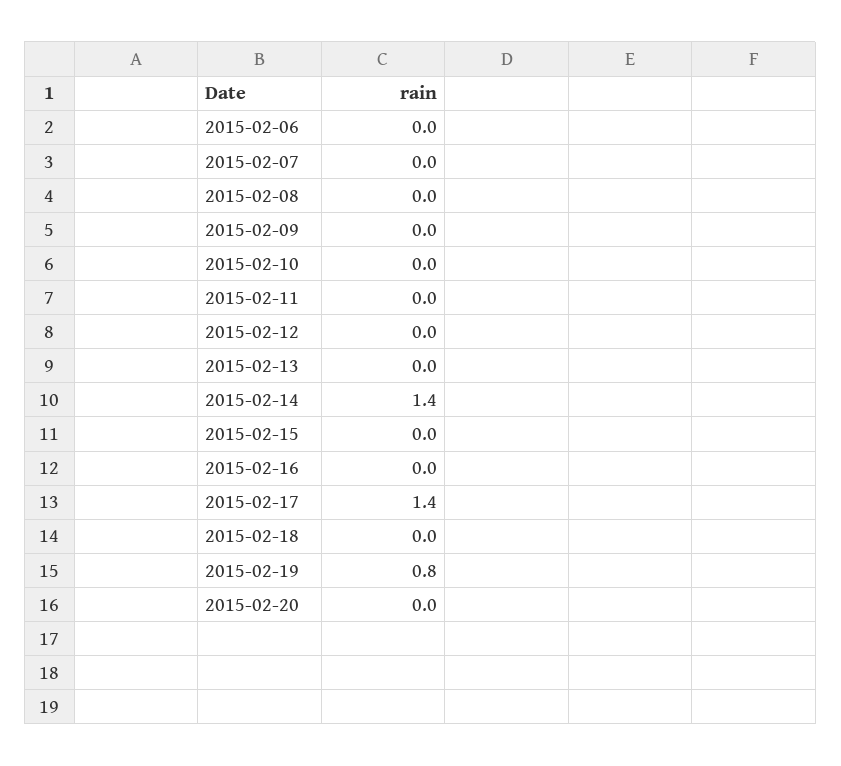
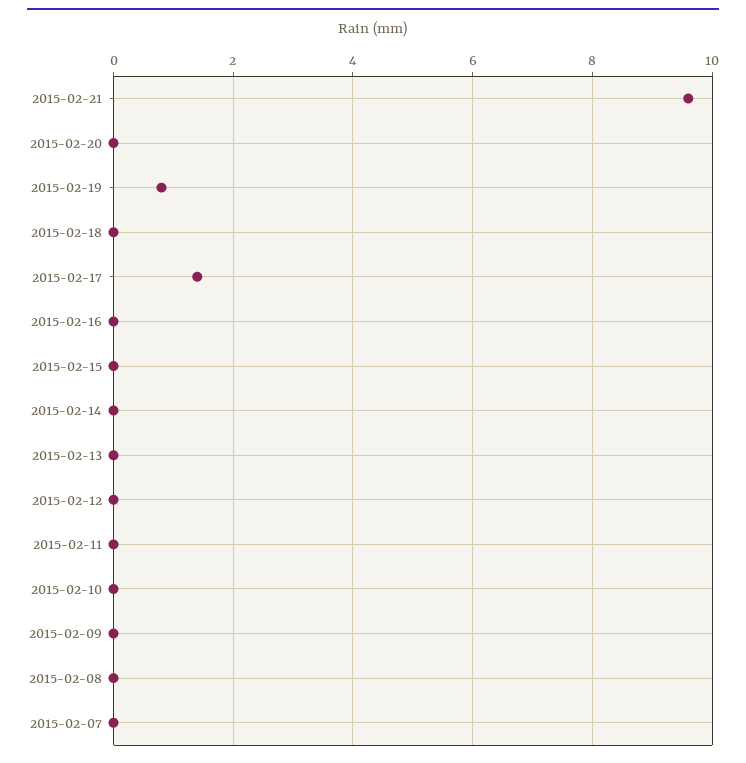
2015-02-06: 0 -> none
2015-02-14: 1.4 -> 0
2015-02-21: none -> 9.5

